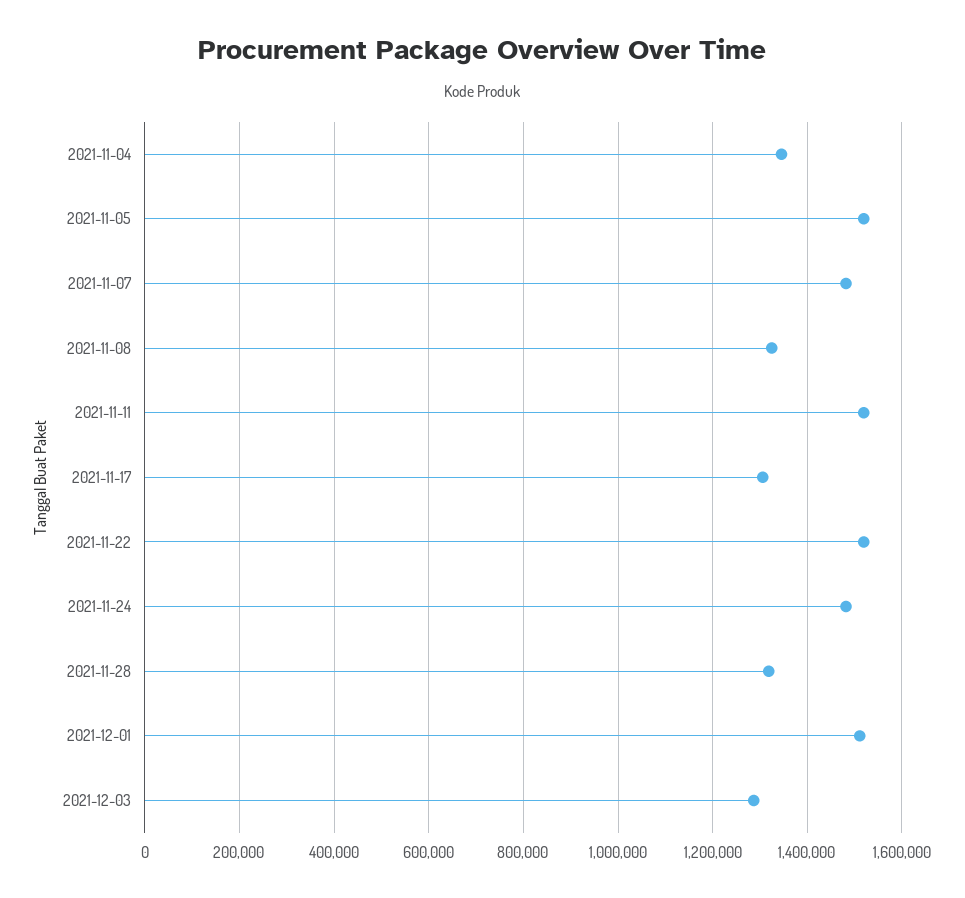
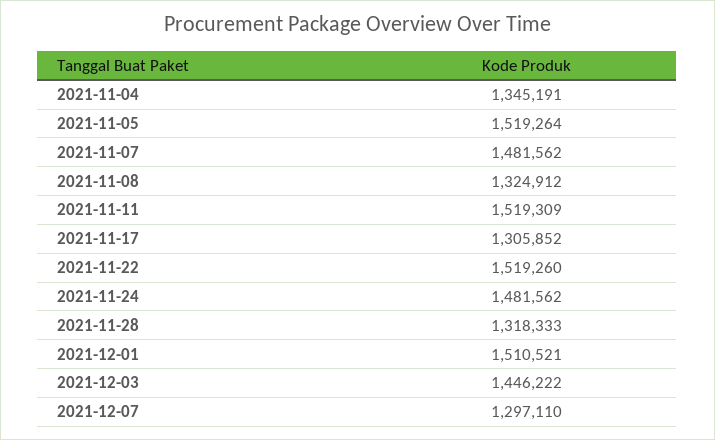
2021-12-03: 1280000 -> 1446222
2021-12-07: none -> 1297110

